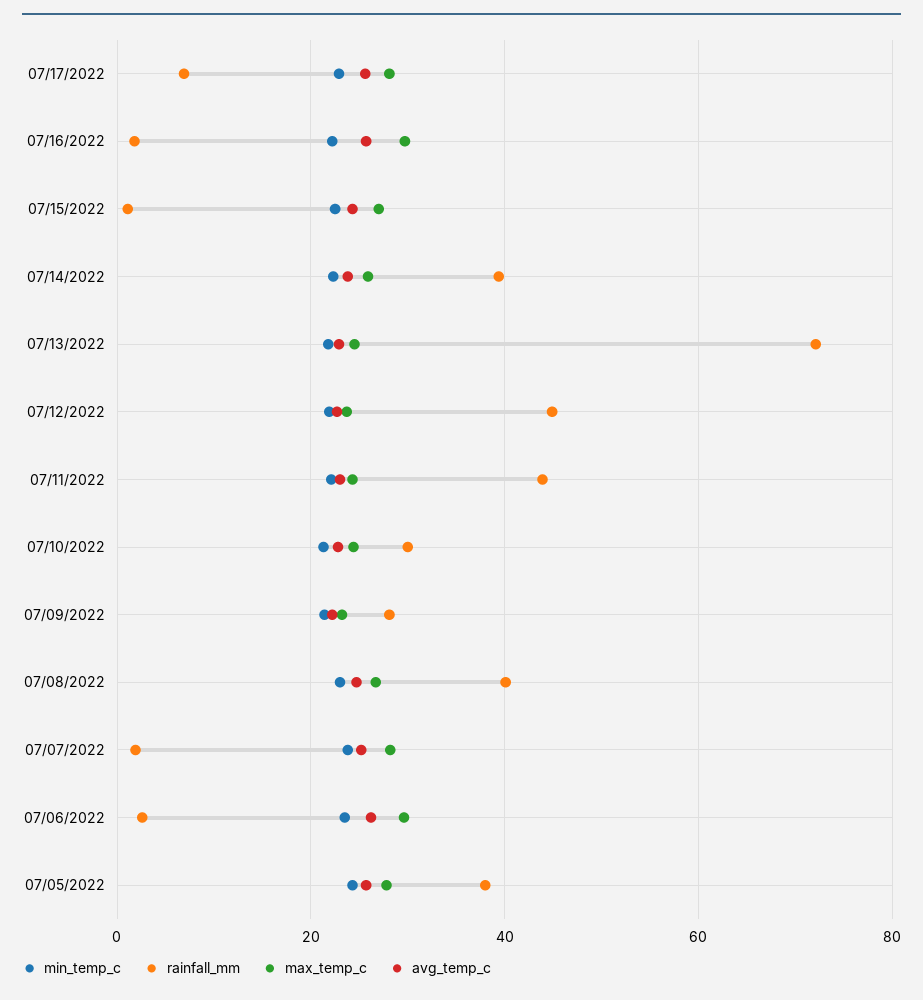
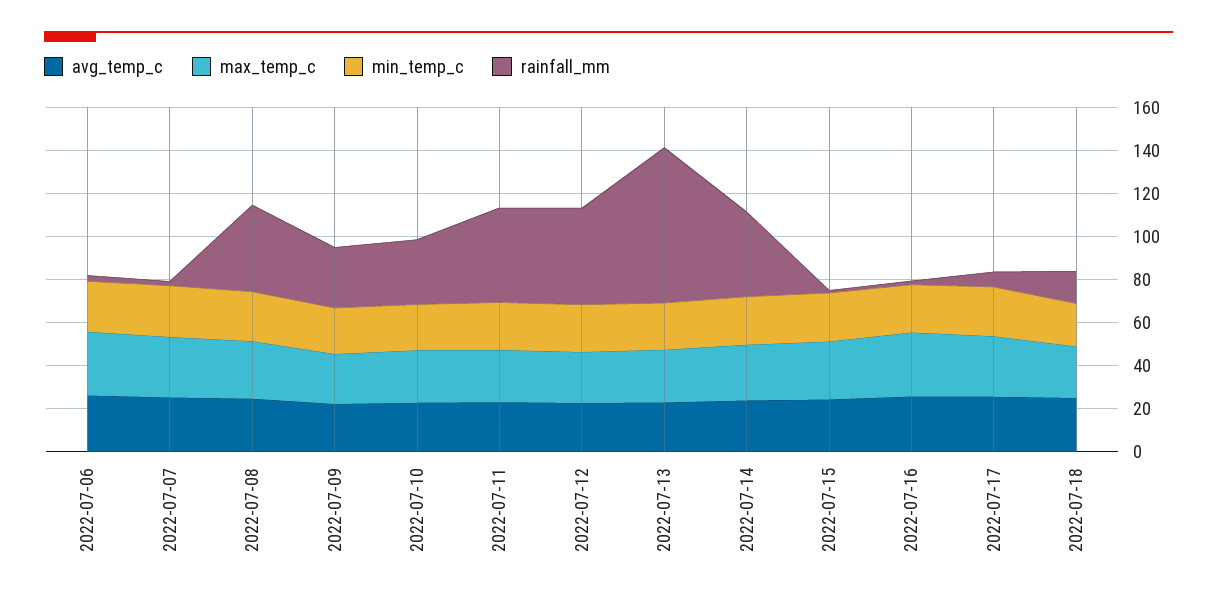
min_temp_c, 07/05/2022: 24 -> none
rainfall_mm, 07/05/2022: 38 -> none
max_temp_c, 07/05/2022: 28 -> none
avg_temp_c, 07/05/2022: 26 -> none
avg_temp_c, 2022-07-18: none -> 25
max_temp_c, 2022-07-18: none -> 25
min_temp_c, 2022-07-18: none -> 20
rainfall_mm, 2022-07-18: none -> 15

